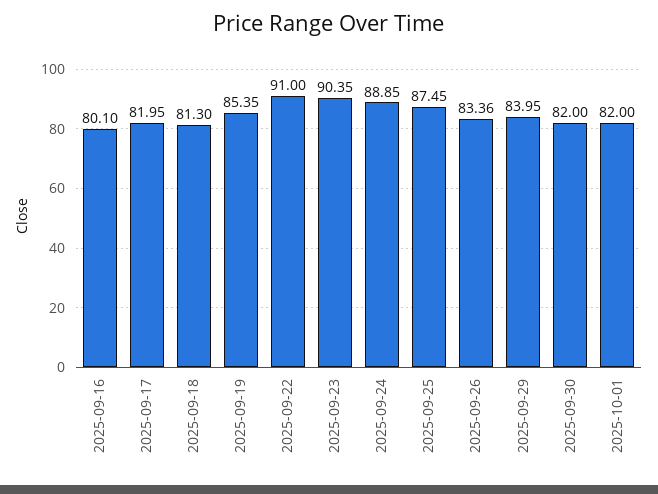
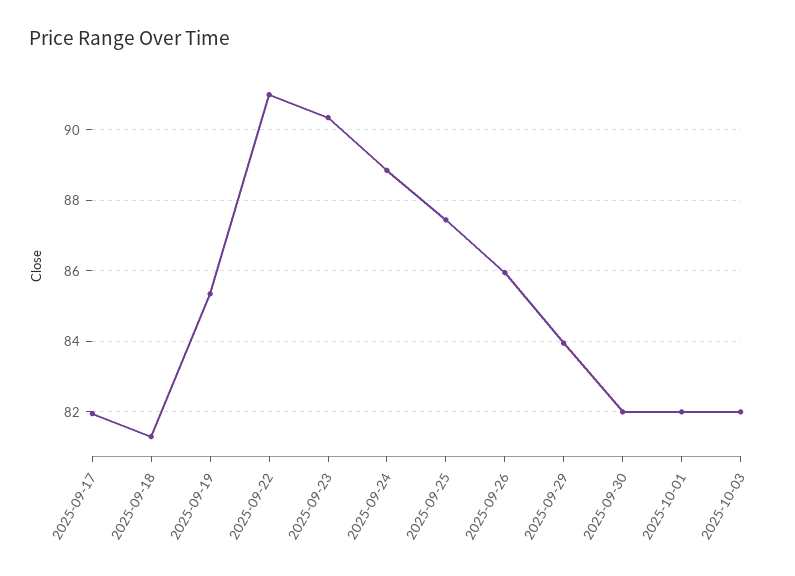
2025-09-16: 80.1 -> none
2025-09-26: 83.36 -> 86
2025-10-03: none -> 82

